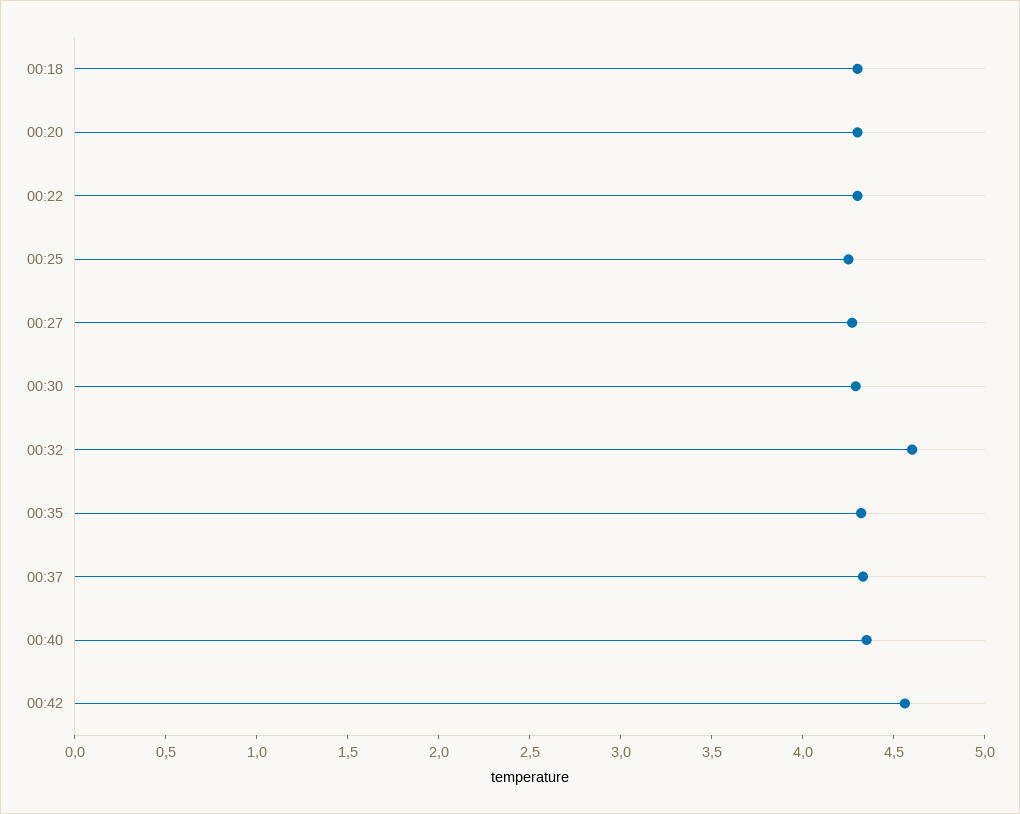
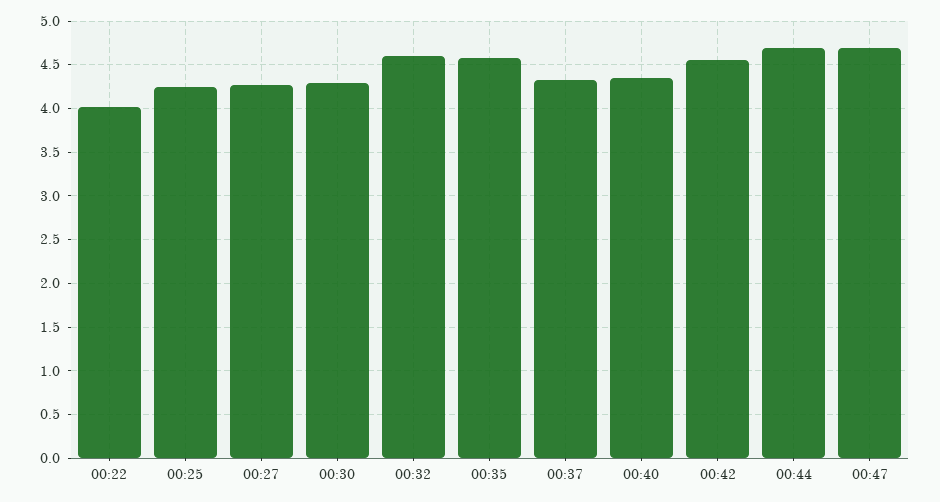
00:18: 4.3 -> none
00:20: 4.3 -> none
00:22: 4.3 -> 4
00:35: 4.3 -> 4.6
00:44: none -> 4.7
00:47: none -> 4.7

